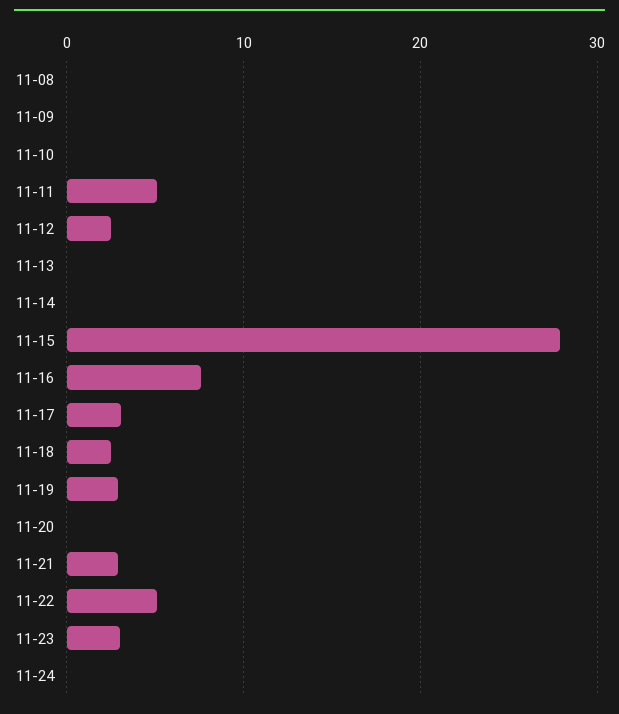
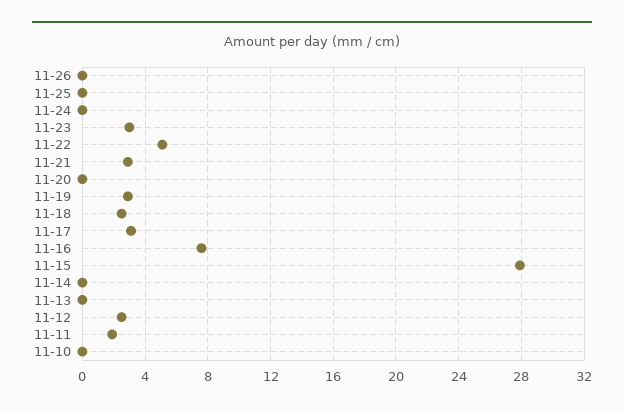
11-08: 0 -> none
11-09: 0 -> none
11-11: 5 -> 2
11-26: none -> 0
11-25: none -> 0

